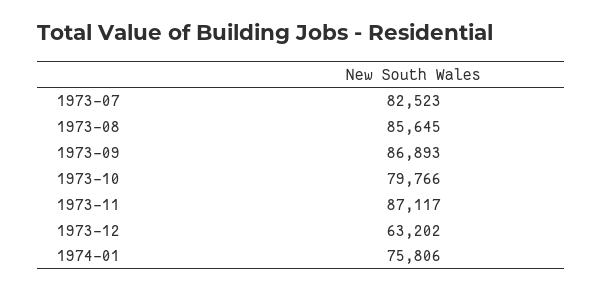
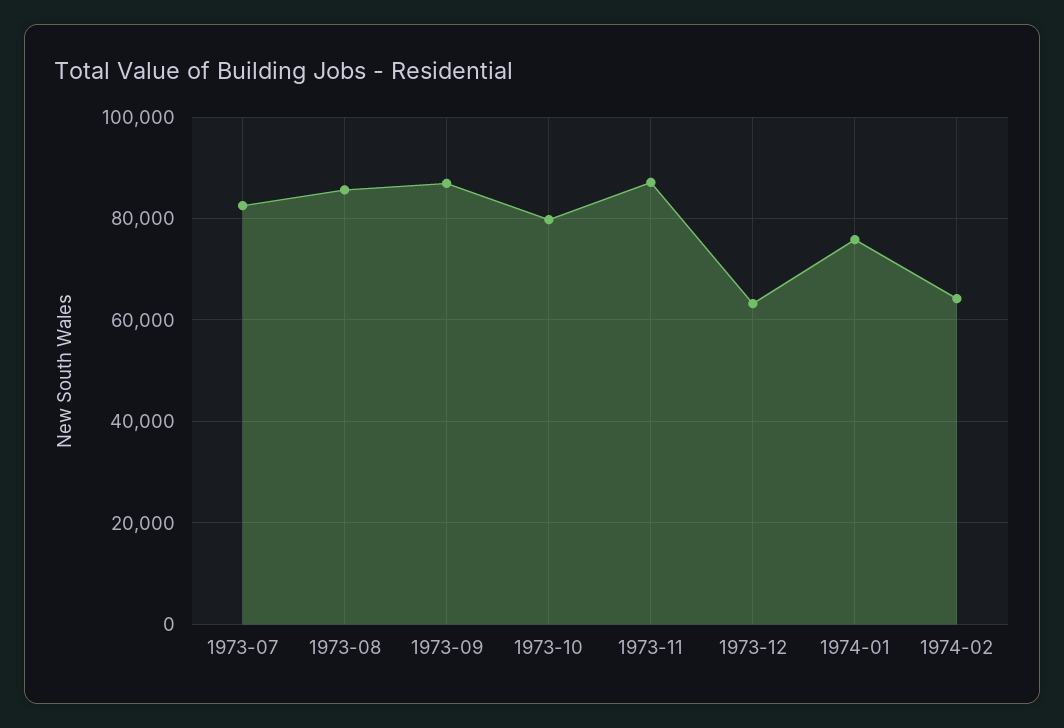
1974-02: none -> 64000

